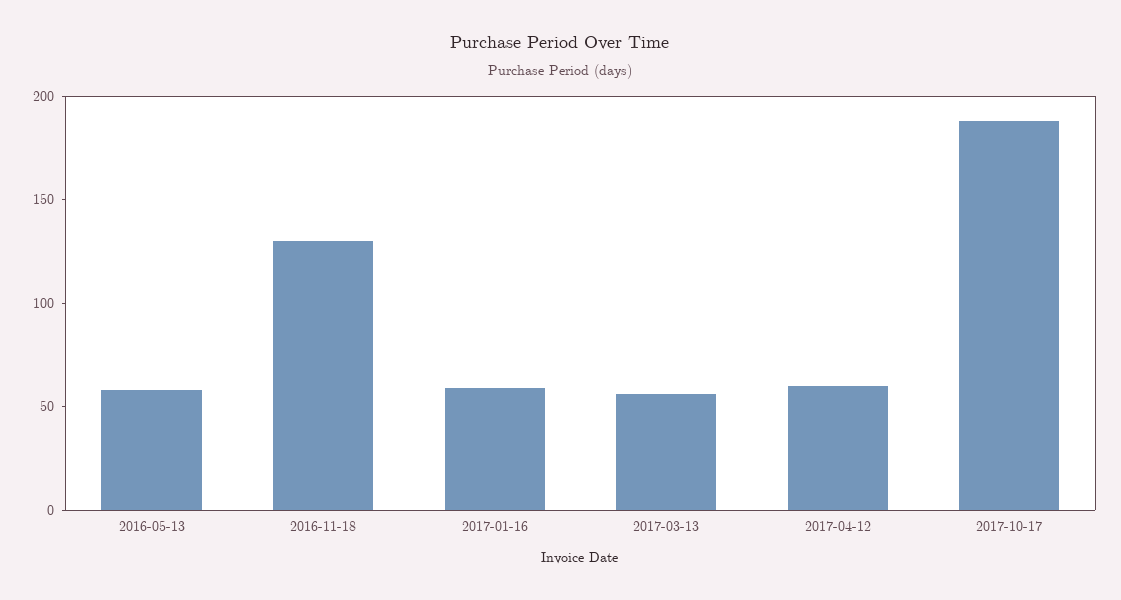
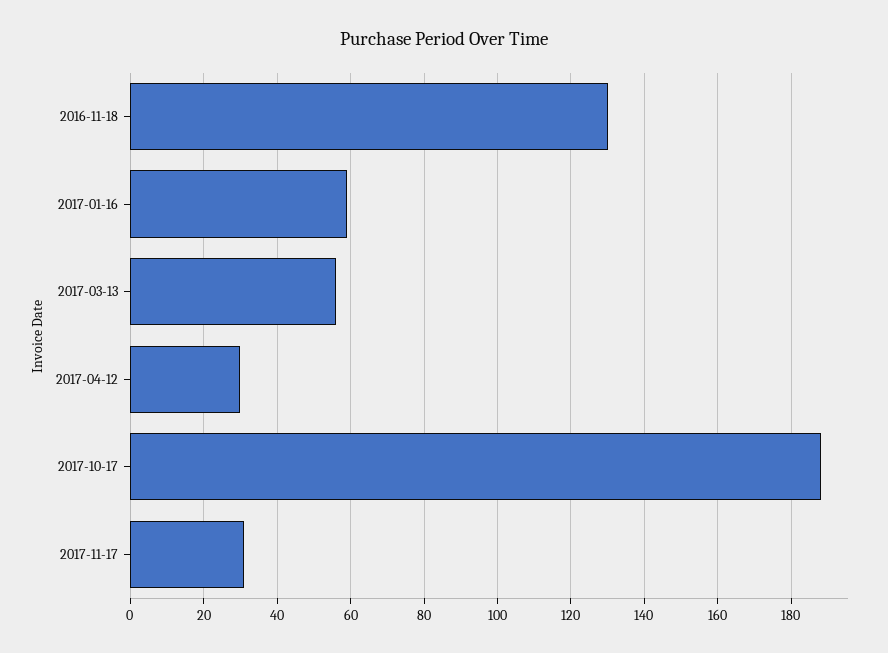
2016-05-13: 60 -> none
2017-04-12: 60 -> 30
2017-11-17: none -> 30

